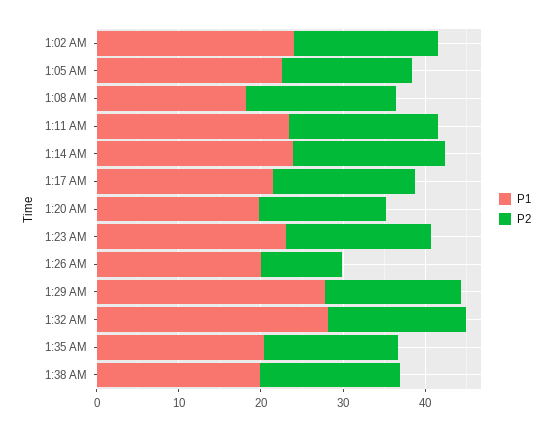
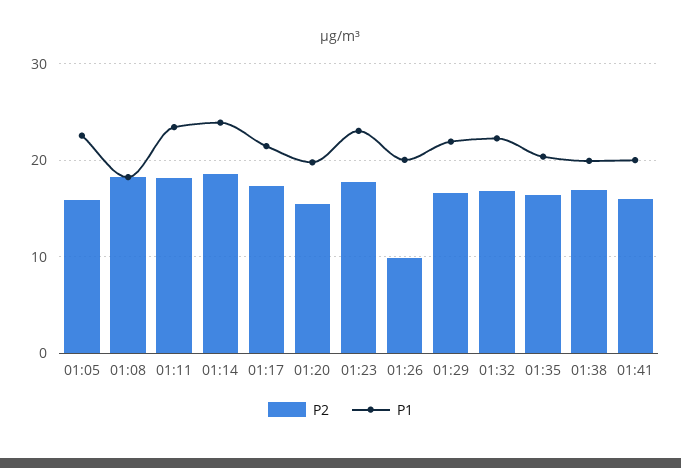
P1, 1:02 AM: 24 -> none
P2, 1:02 AM: 18 -> none
P1, 1:29 AM: 28 -> 22
P1, 1:32 AM: 28 -> 22
P2, 01:41: none -> 16
P1, 01:41: none -> 20

